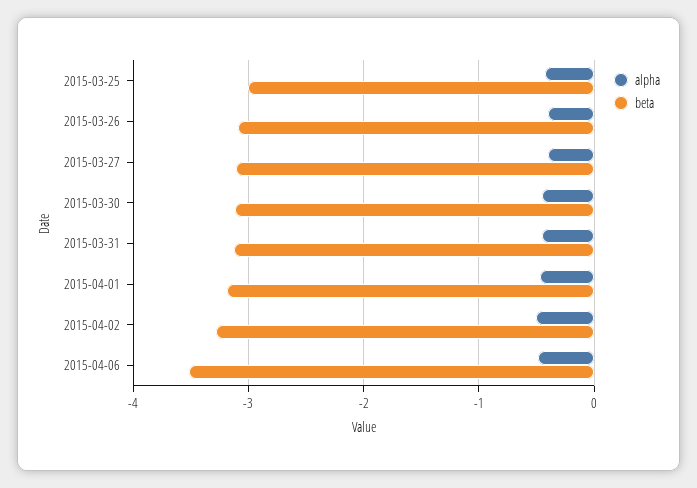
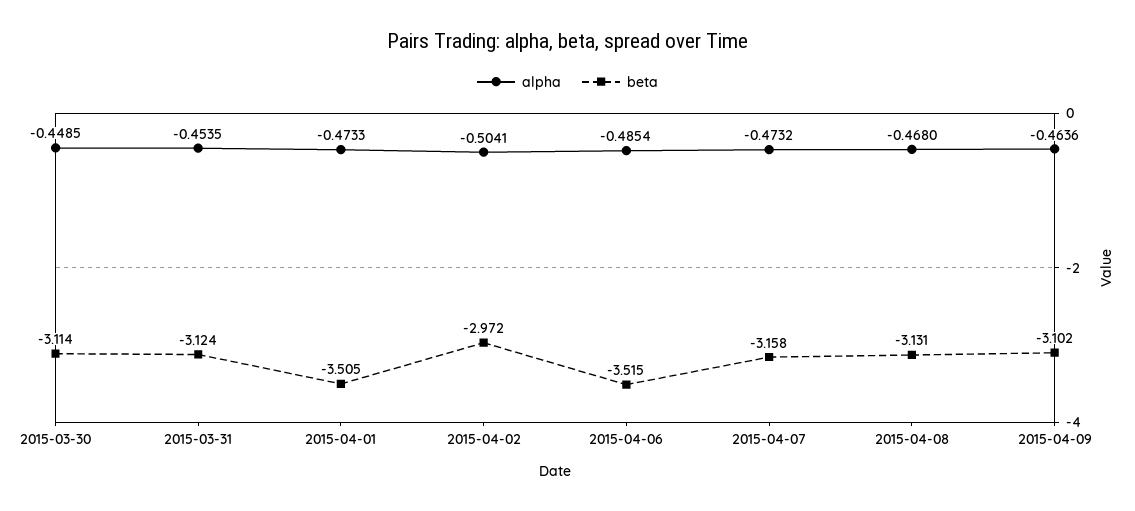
alpha, 2015-03-25: -0.4 -> none
beta, 2015-03-25: -3 -> none
alpha, 2015-03-26: -0.4 -> none
beta, 2015-03-26: -3.1 -> none
alpha, 2015-03-27: -0.4 -> none
beta, 2015-03-27: -3.1 -> none
beta, 2015-04-01: -3.2 -> -3.505
beta, 2015-04-02: -3.3 -> -2.972
alpha, 2015-04-07: none -> -0.4732
beta, 2015-04-07: none -> -3.158
alpha, 2015-04-08: none -> -0.468
beta, 2015-04-08: none -> -3.131
alpha, 2015-04-09: none -> -0.4636
beta, 2015-04-09: none -> -3.102

